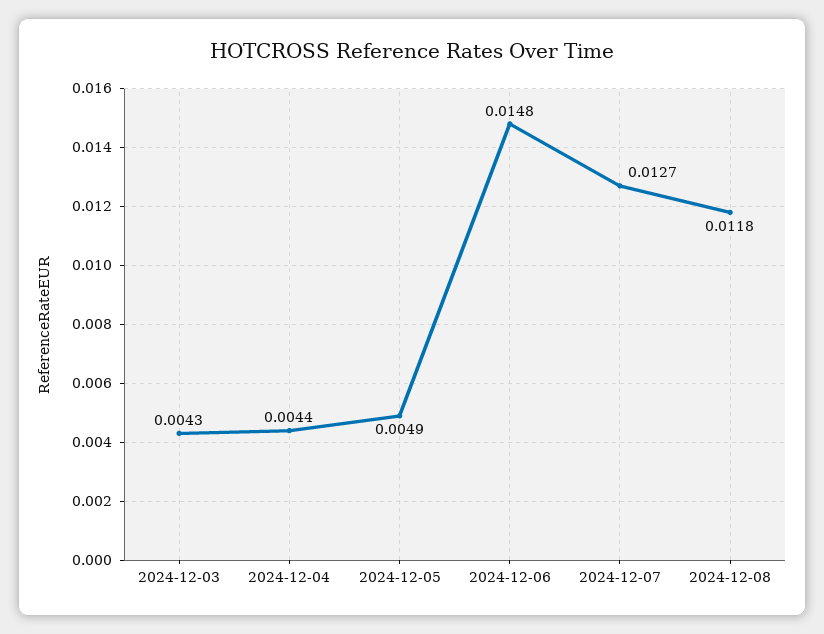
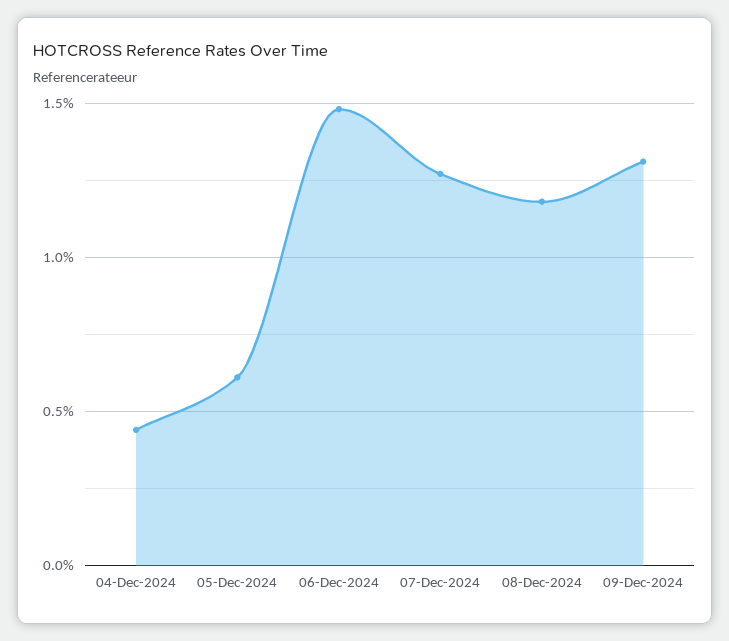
2024-12-03: 0.0043 -> none
2024-12-05: 0.0049 -> 0.006
09-Dec-2024: none -> 0.013

